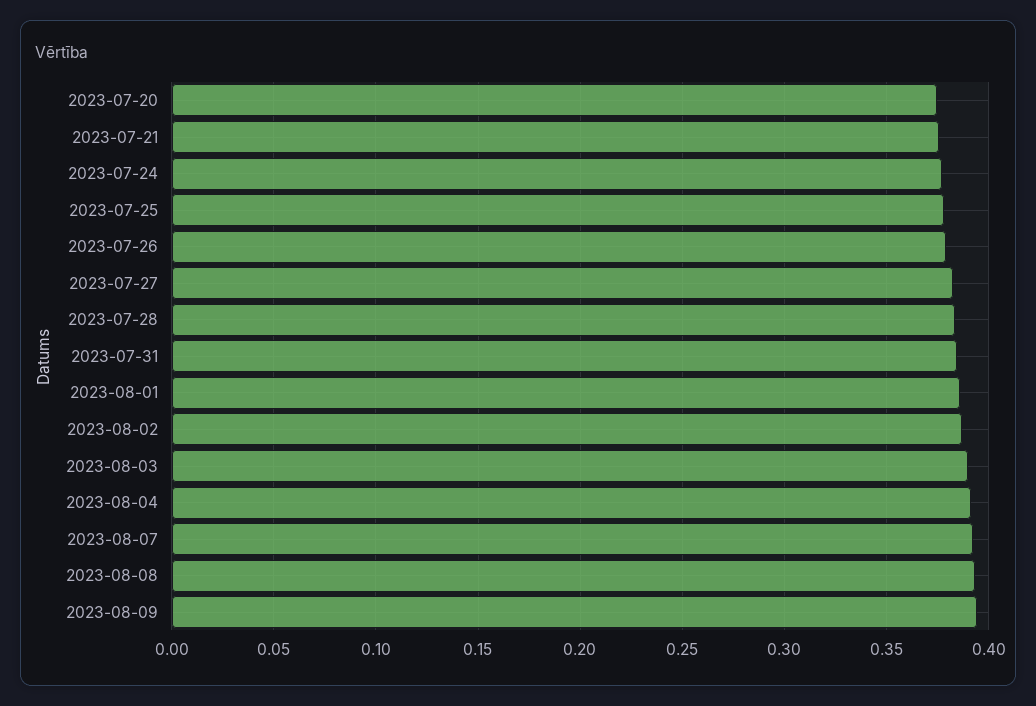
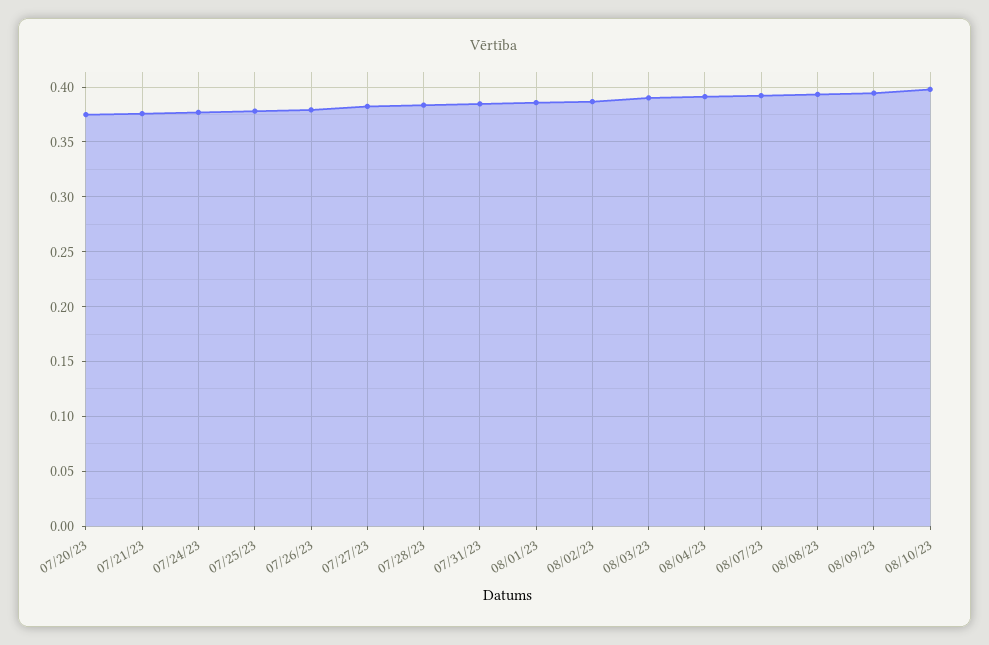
08/10/23: none -> 0.4

